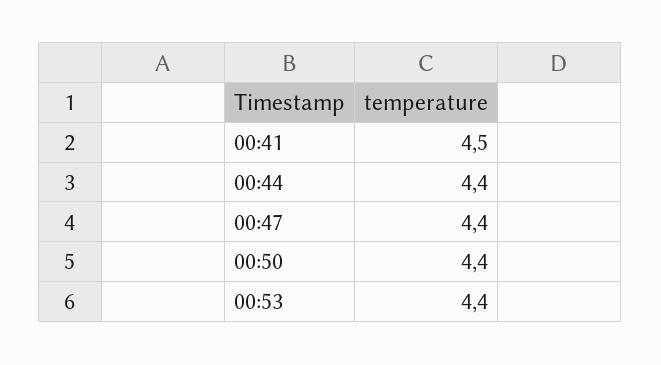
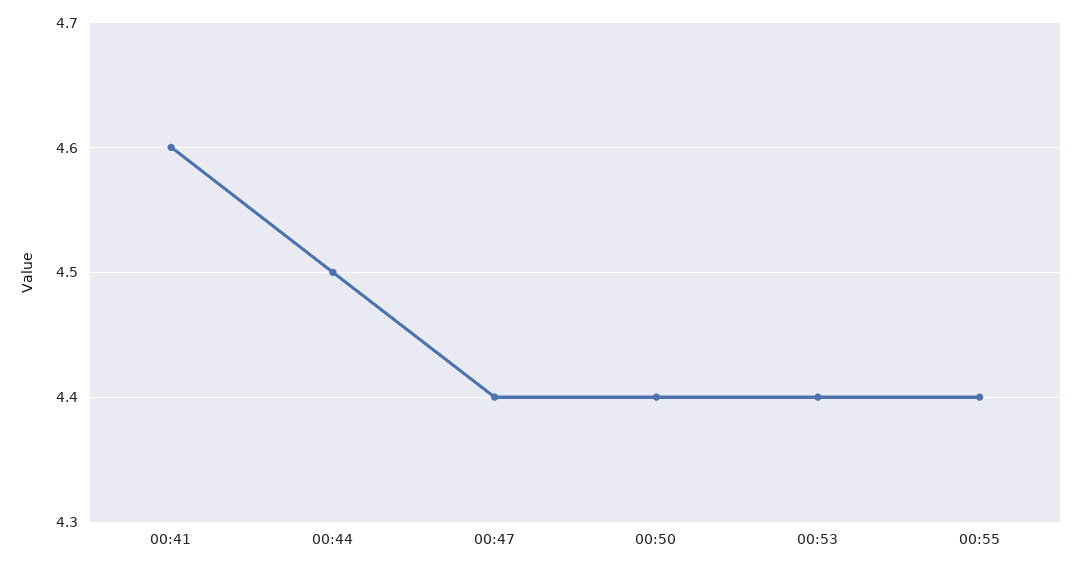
00:41: 4.5 -> 4.6
00:44: 4.4 -> 4.5
00:55: none -> 4.4

